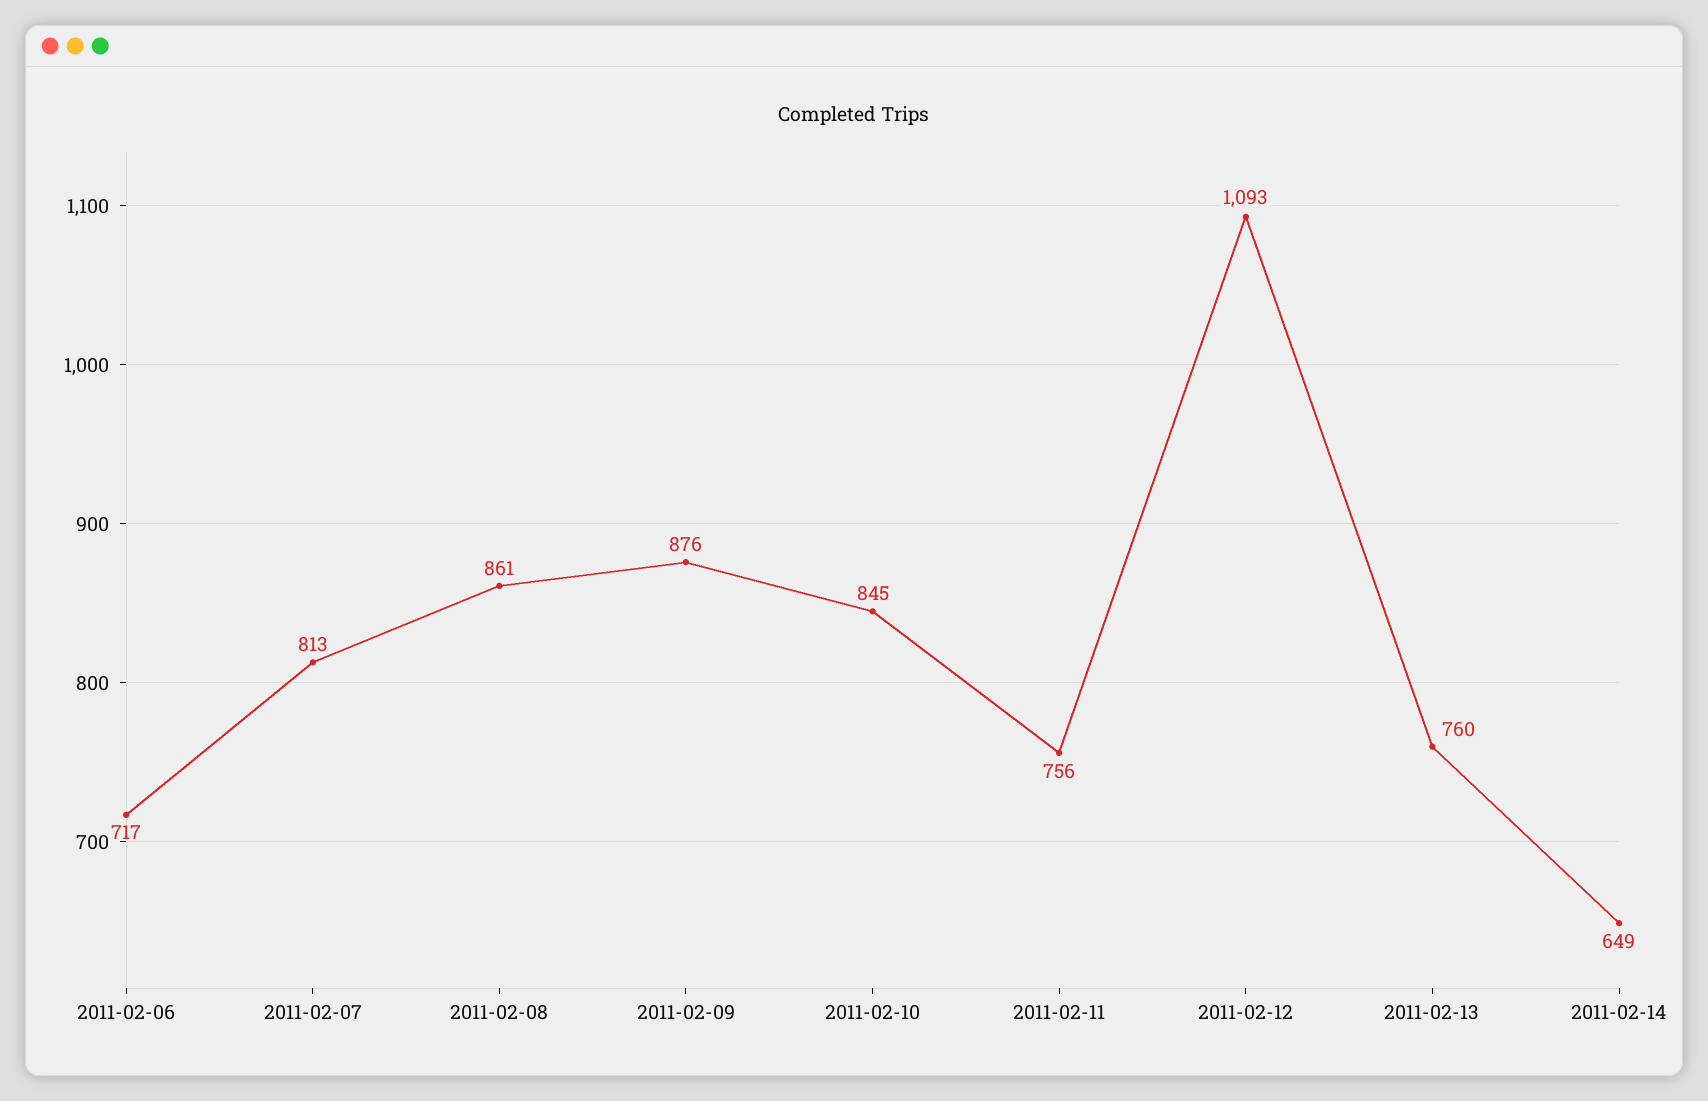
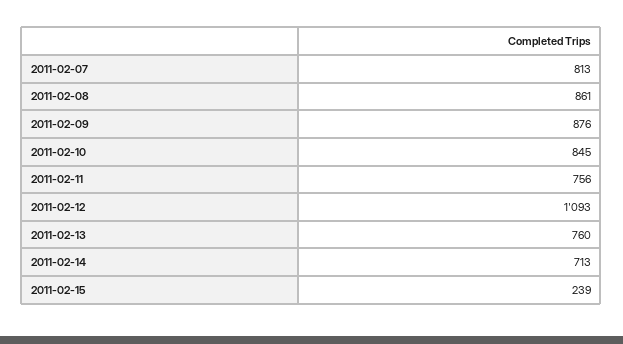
2011-02-06: 717 -> none
2011-02-14: 649 -> 713
2011-02-15: none -> 239

